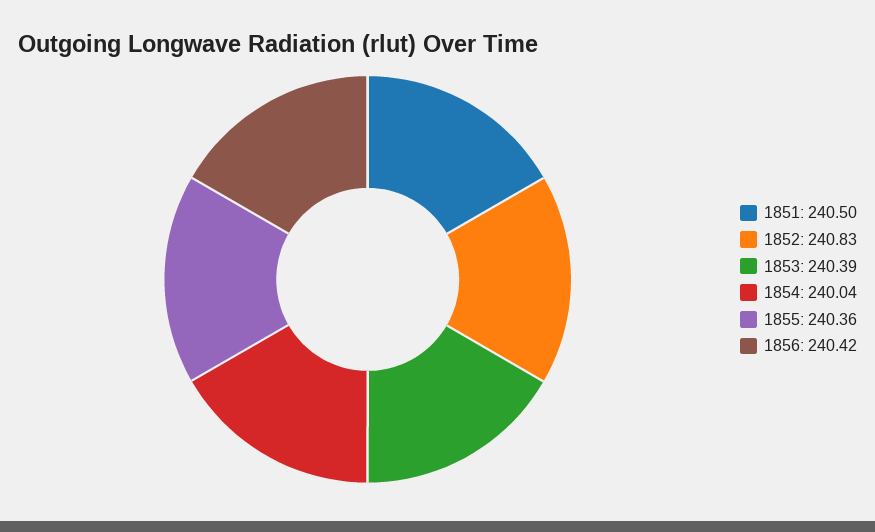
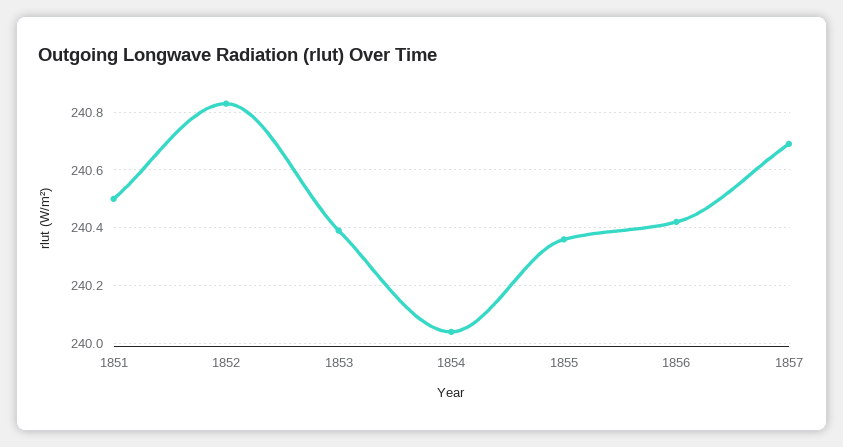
1857: none -> 240.7

